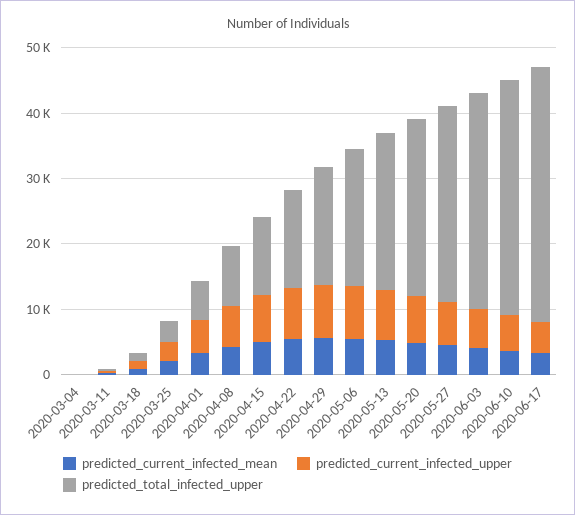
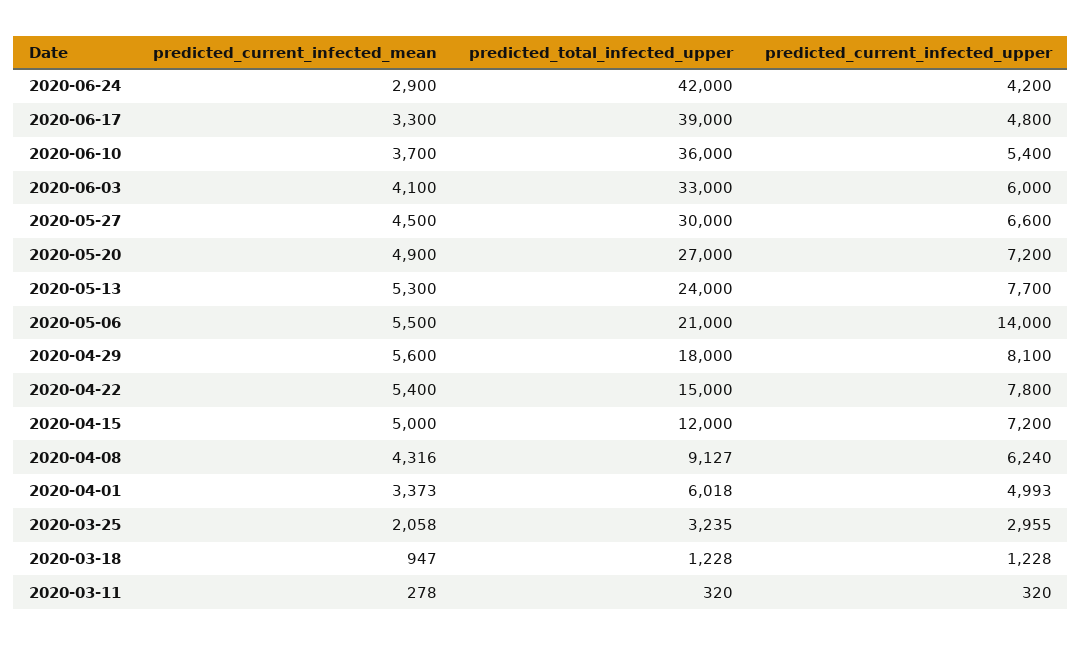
predicted_current_infected_mean, 2020-03-04: 0 -> none
predicted_current_infected_upper, 2020-03-04: 0 -> none
predicted_total_infected_upper, 2020-03-04: 0 -> none
predicted_current_infected_upper, 2020-05-06: 8000 -> 14000
predicted_current_infected_mean, 2020-06-24: none -> 2900
predicted_total_infected_upper, 2020-06-24: none -> 42000
predicted_current_infected_upper, 2020-06-24: none -> 4200

